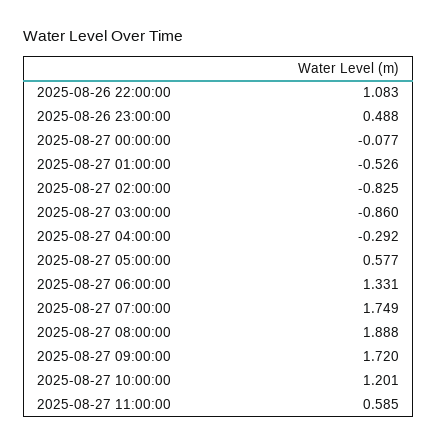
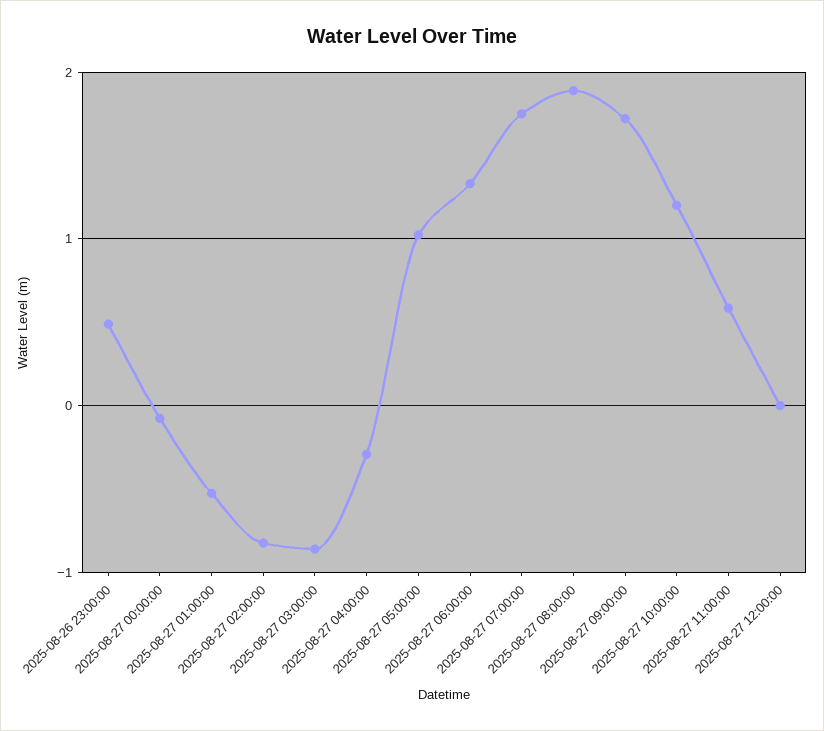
2025-08-26 22:00:00: 1.083 -> none
2025-08-27 05:00:00: 0.577 -> 1
2025-08-27 12:00:00: none -> 0

